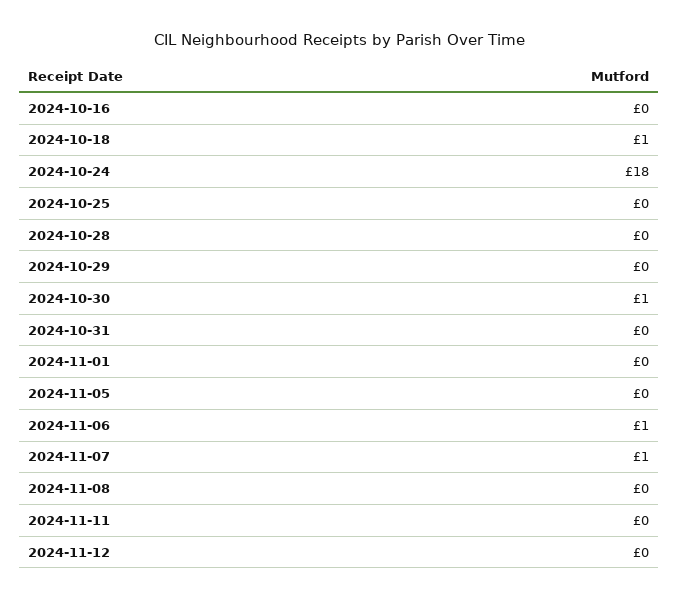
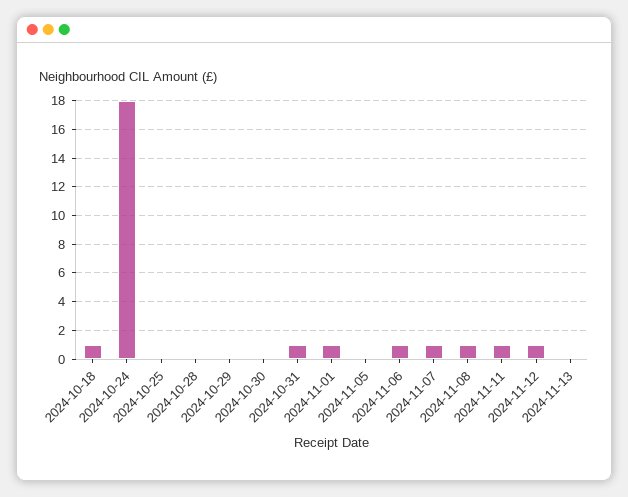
2024-10-16: 0 -> none
2024-10-30: 1 -> 0
2024-10-31: 0 -> 1
2024-11-01: 0 -> 1
2024-11-08: 0 -> 1
2024-11-11: 0 -> 1
2024-11-12: 0 -> 1
2024-11-13: none -> 0

